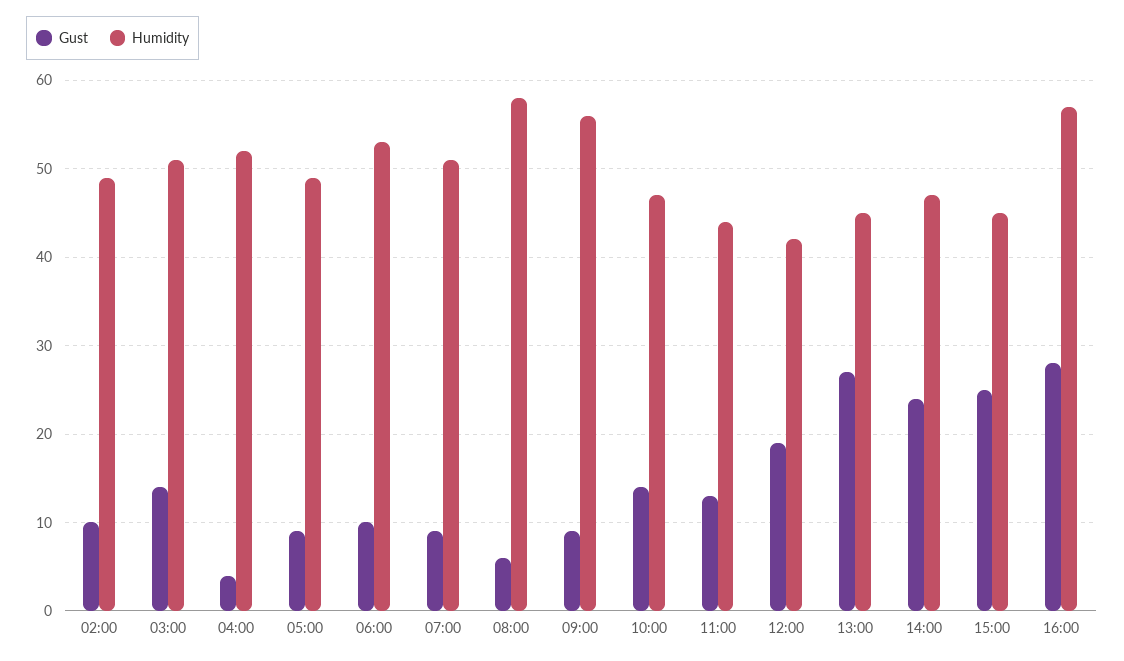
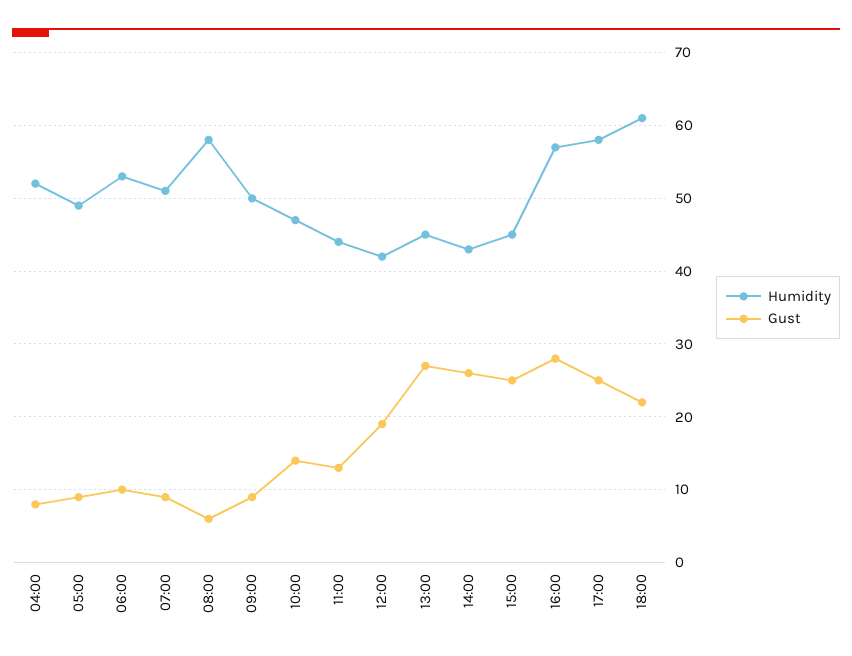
Gust, 02:00: 10 -> none
Humidity, 02:00: 49 -> none
Gust, 03:00: 14 -> none
Humidity, 03:00: 51 -> none
Gust, 04:00: 4 -> 8
Humidity, 09:00: 56 -> 50
Gust, 14:00: 24 -> 26
Humidity, 14:00: 47 -> 43
Humidity, 17:00: none -> 58
Gust, 17:00: none -> 25
Humidity, 18:00: none -> 61
Gust, 18:00: none -> 22

